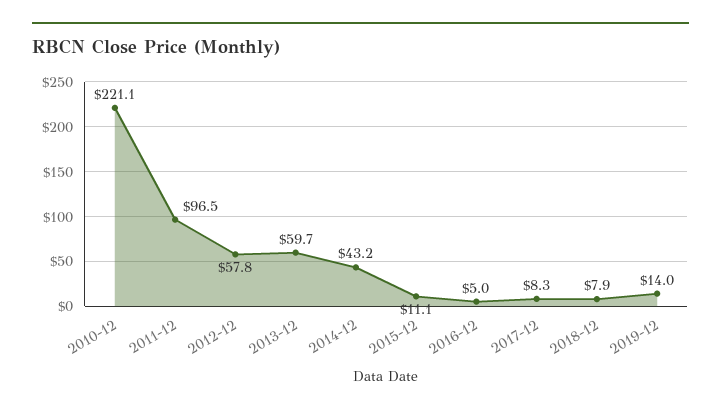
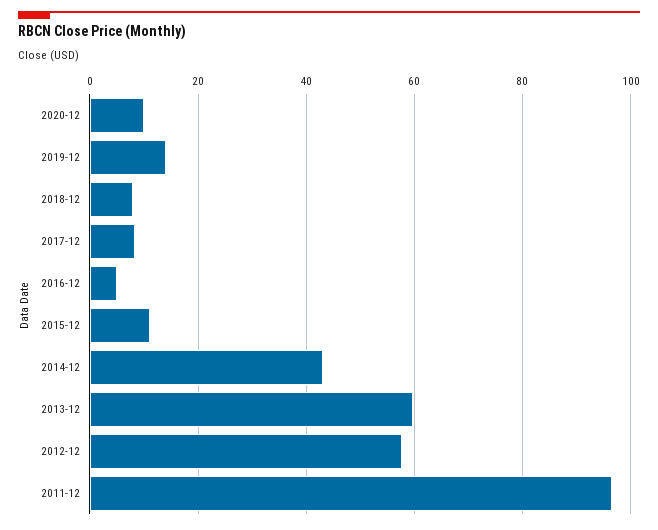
2010-12: 221.1 -> none
2020-12: none -> 10

